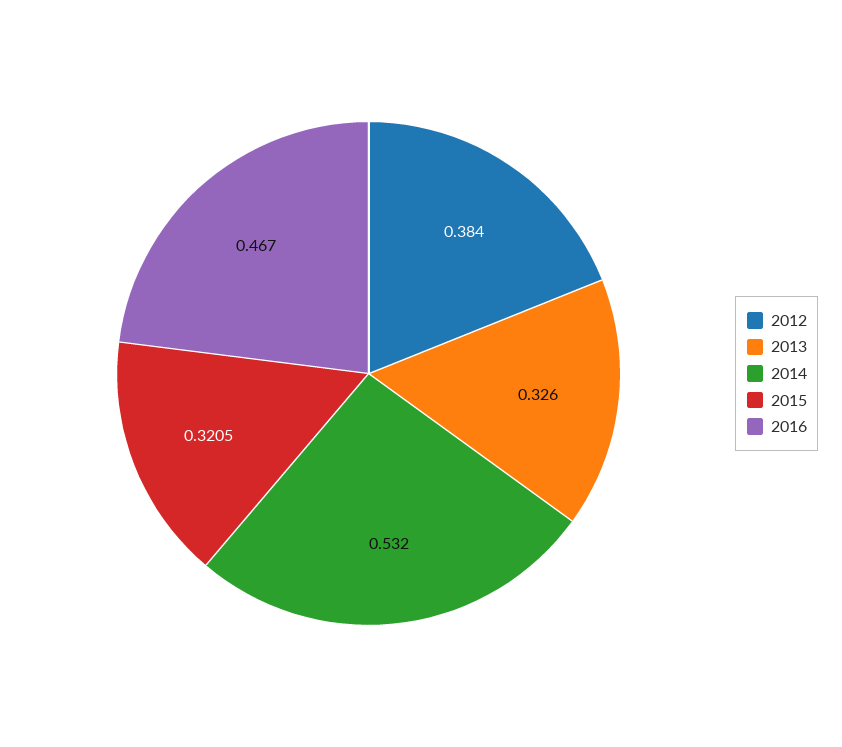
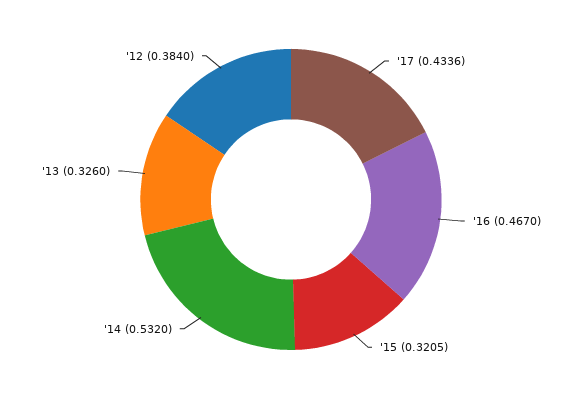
'17: none -> 0.4336

